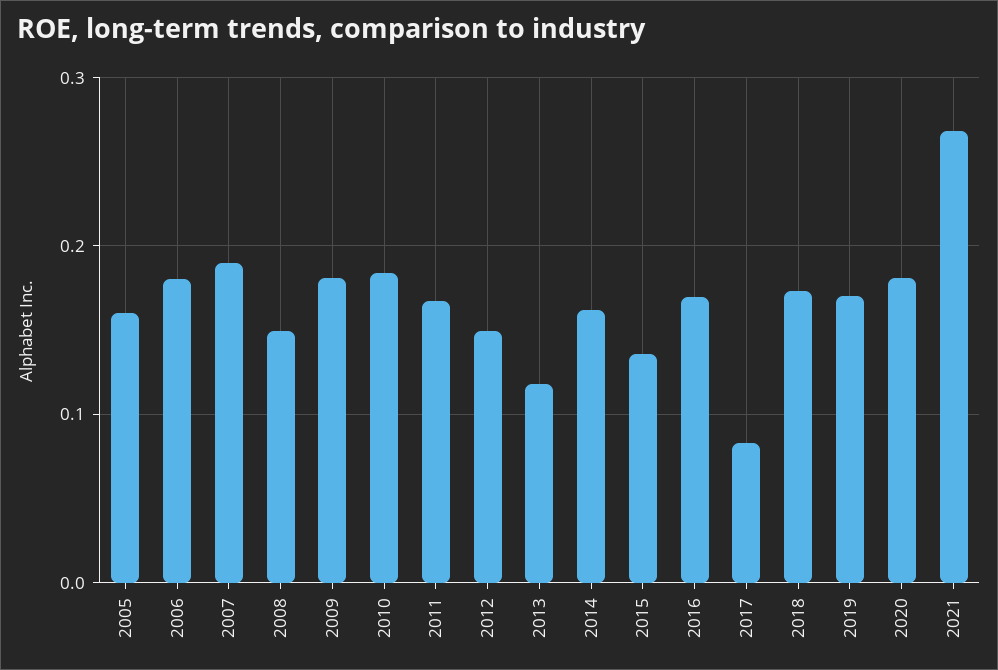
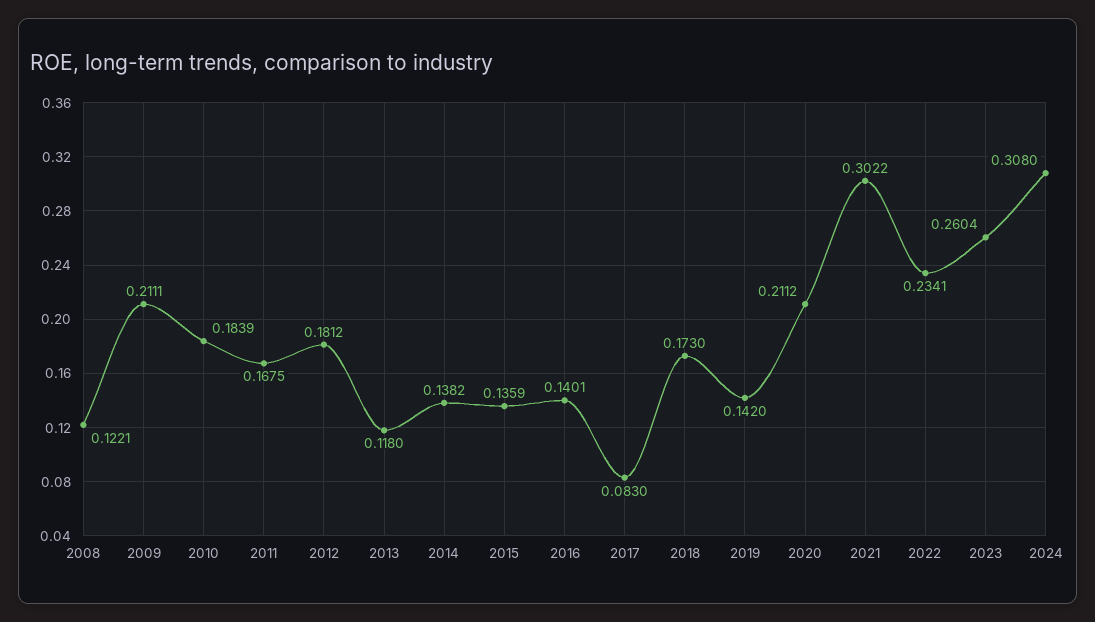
2005: 0.16 -> none
2006: 0.18 -> none
2007: 0.19 -> none
2008: 0.15 -> 0.1221
2009: 0.18 -> 0.2111
2012: 0.15 -> 0.1812
2014: 0.16 -> 0.1382
2016: 0.17 -> 0.1401
2019: 0.17 -> 0.142
2020: 0.18 -> 0.2112
2021: 0.27 -> 0.3022
2022: none -> 0.2341
2023: none -> 0.2604
2024: none -> 0.308

